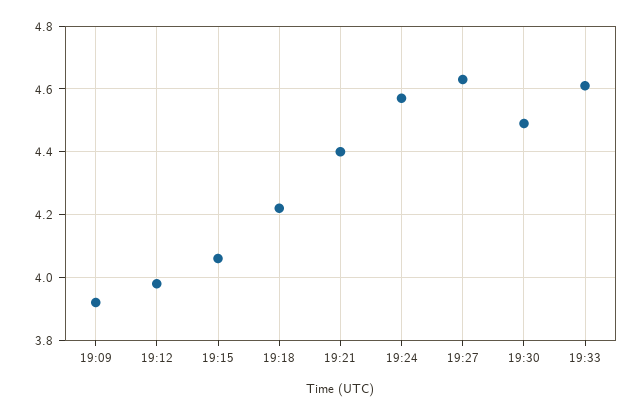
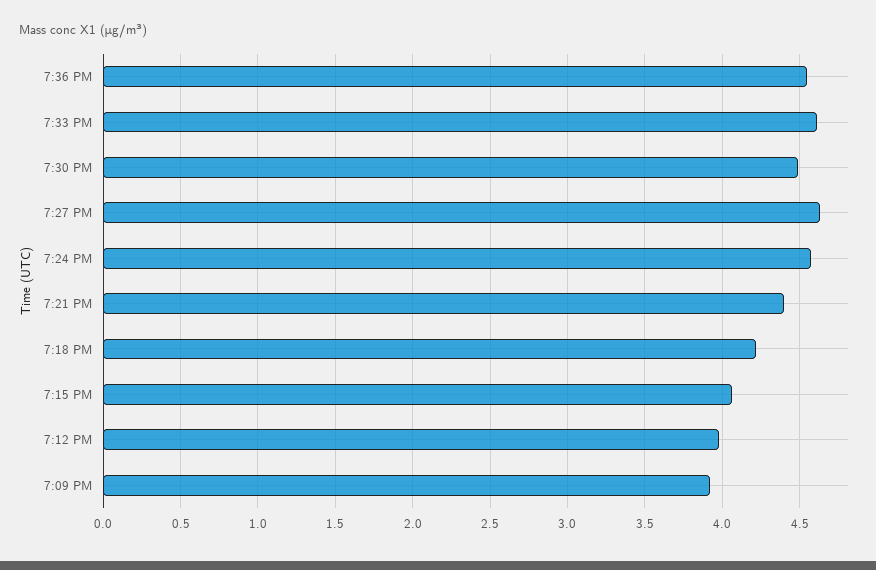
7:36 PM: none -> 4.55

